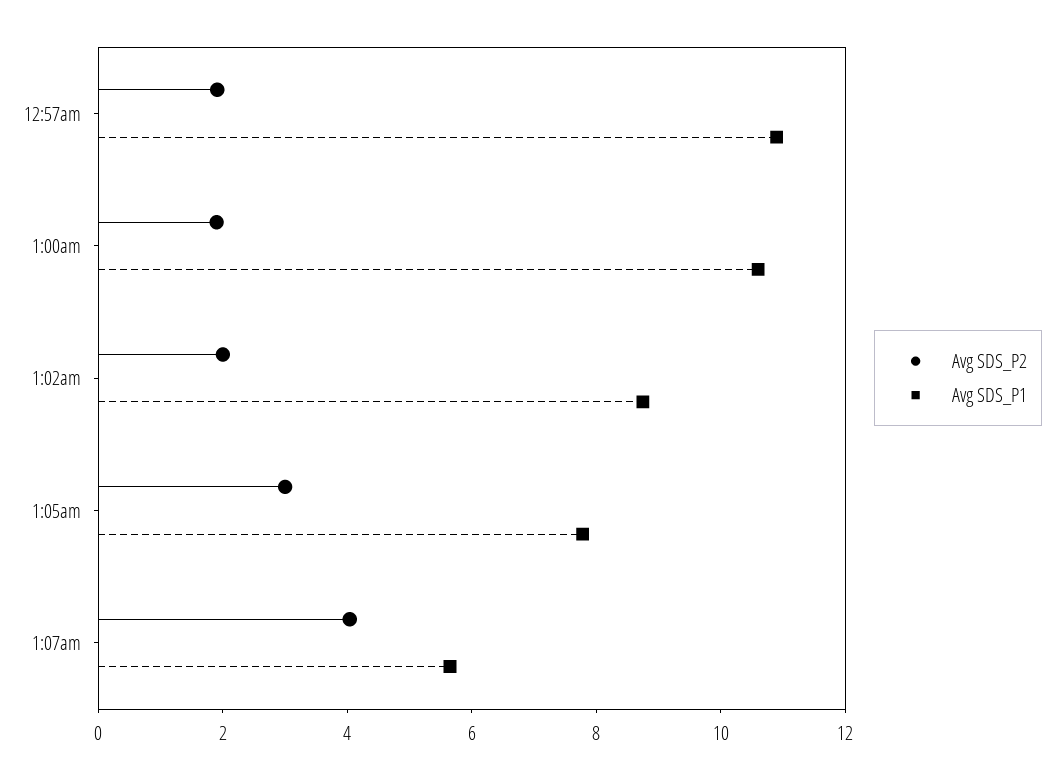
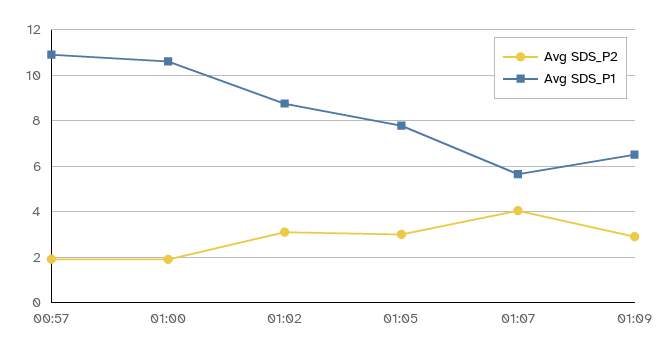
Avg SDS_P2, 1:02am: 2 -> 3
Avg SDS_P2, 01:09: none -> 3
Avg SDS_P1, 01:09: none -> 6.5

